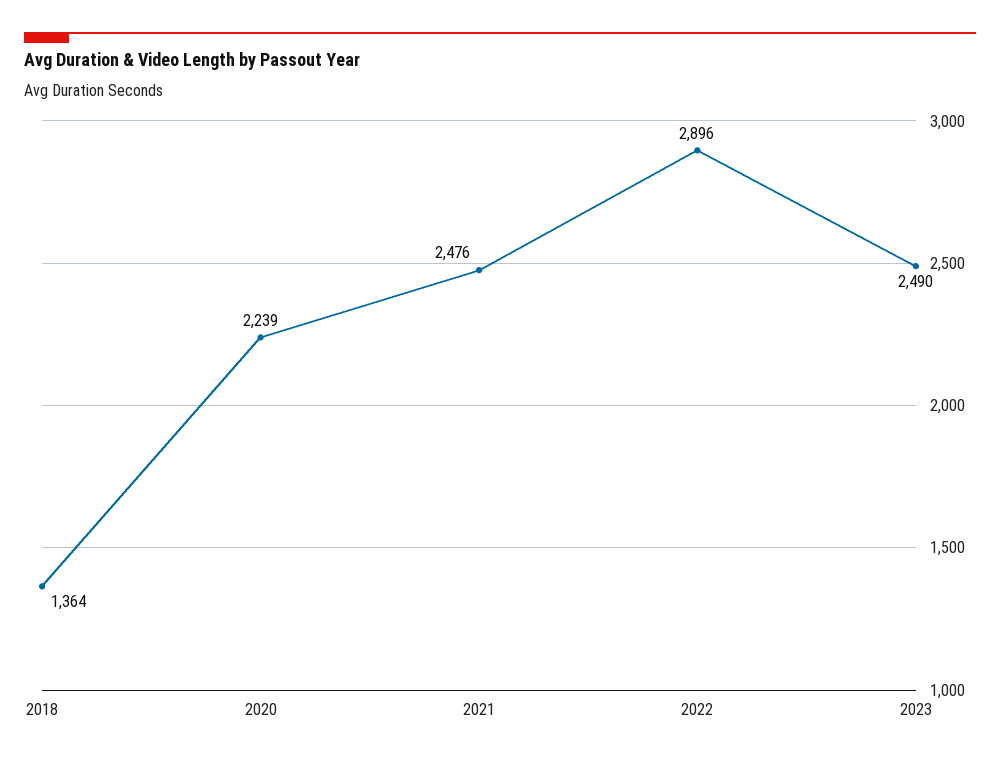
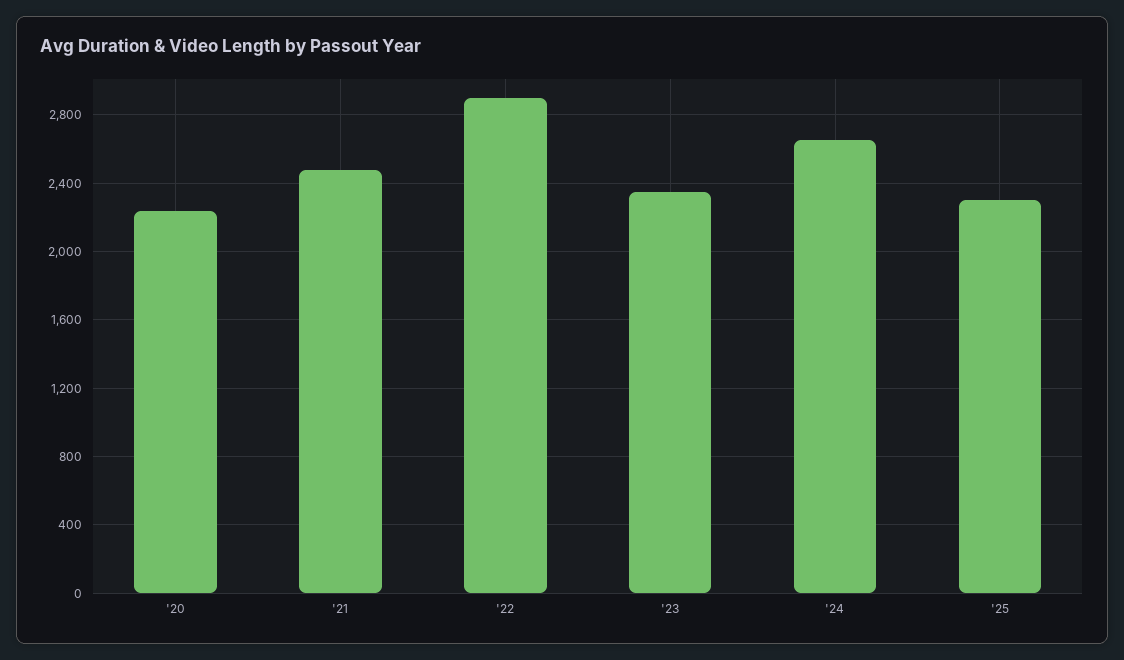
2018: 1364 -> none
2023: 2490 -> 2350
'24: none -> 2650
'25: none -> 2300

